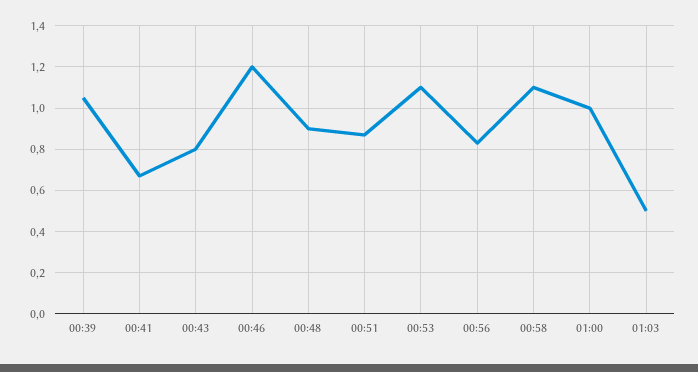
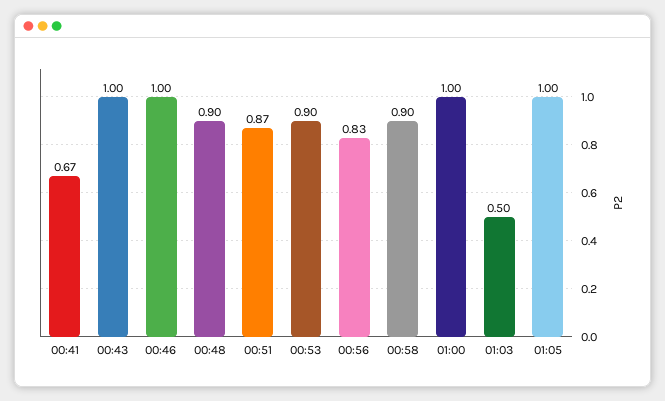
00:39: 1.05 -> none
00:43: 0.8 -> 1
00:46: 1.2 -> 1
00:53: 1.1 -> 0.9
00:58: 1.1 -> 0.9
01:05: none -> 1

